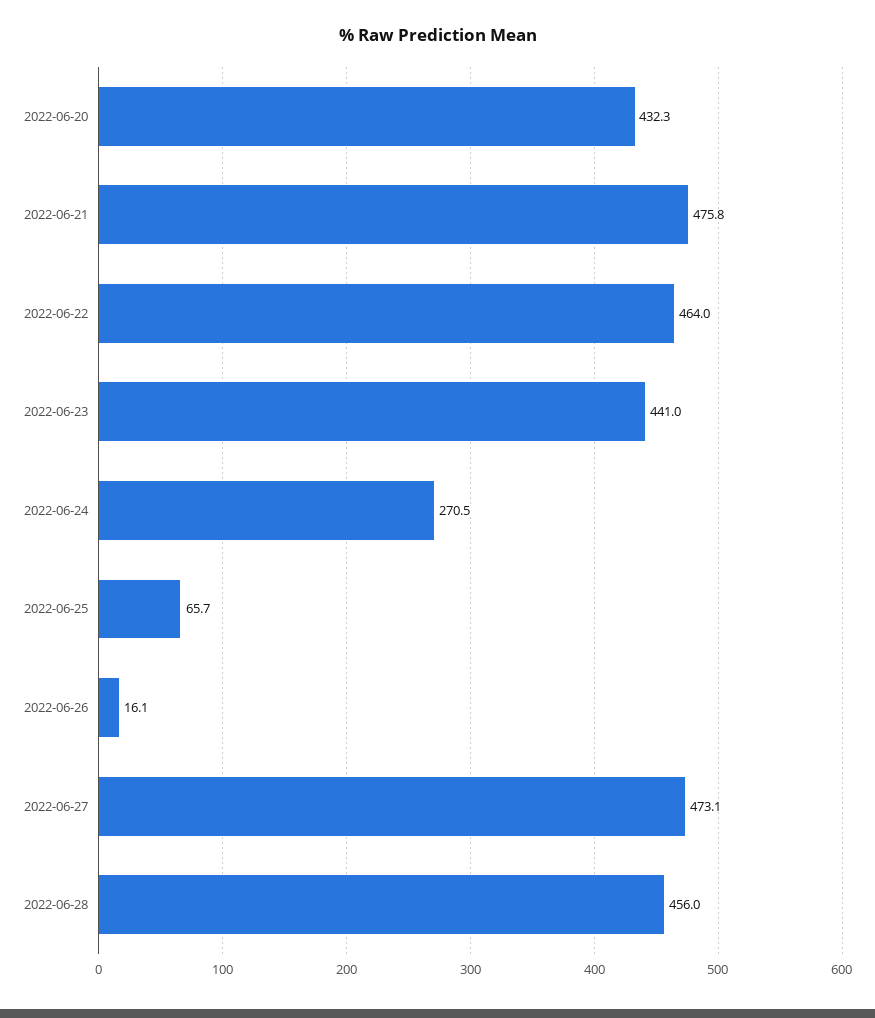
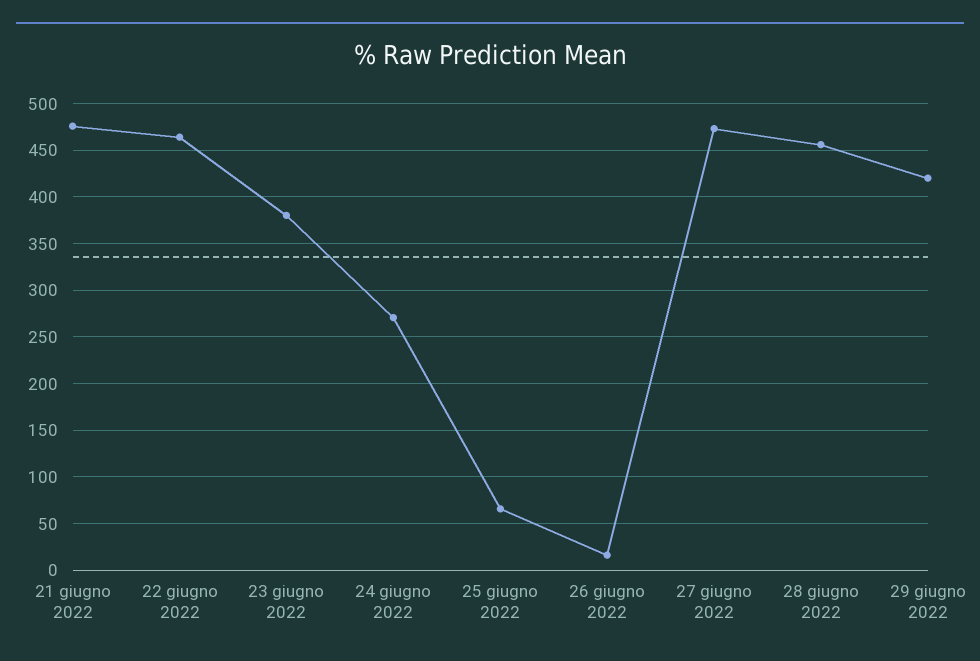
2022-06-20: 432.3 -> none
2022-06-23: 441 -> 380
29 giugno 2022: none -> 420

